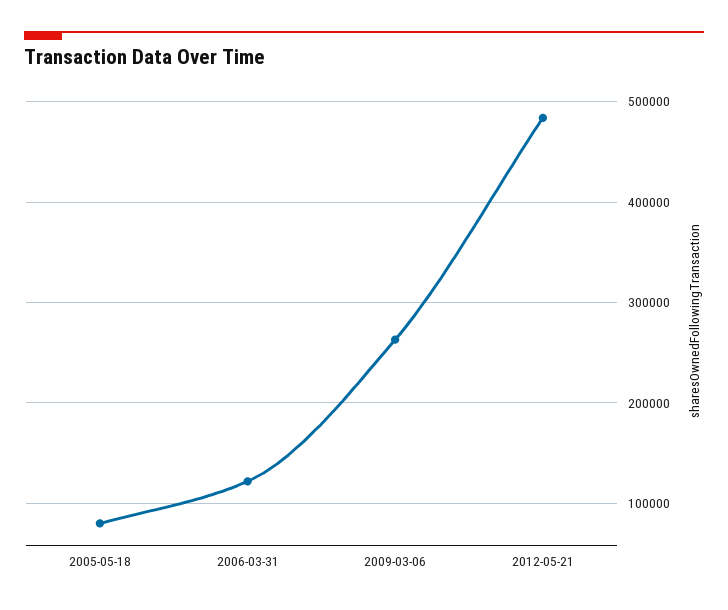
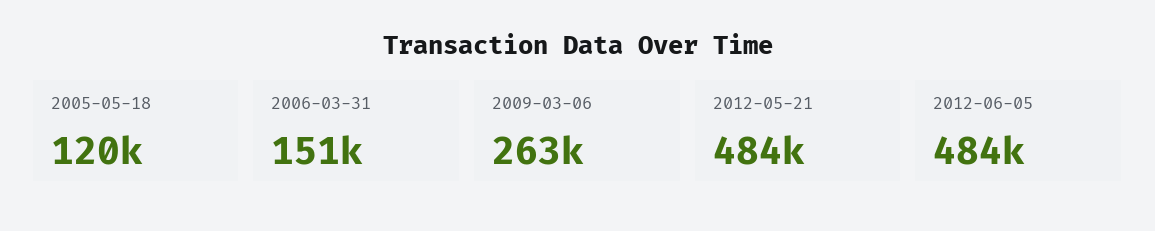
2005-05-18: 80000 -> 120000
2006-03-31: 120000 -> 151000
2012-06-05: none -> 484000

